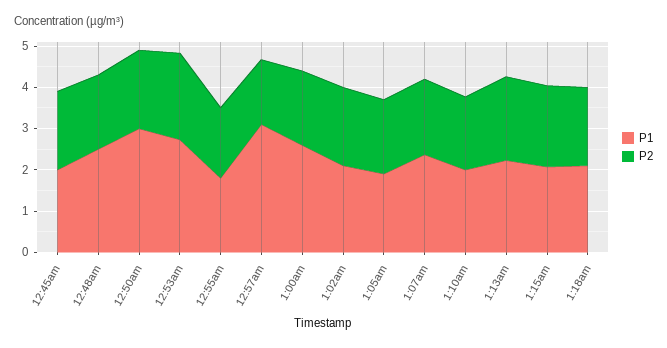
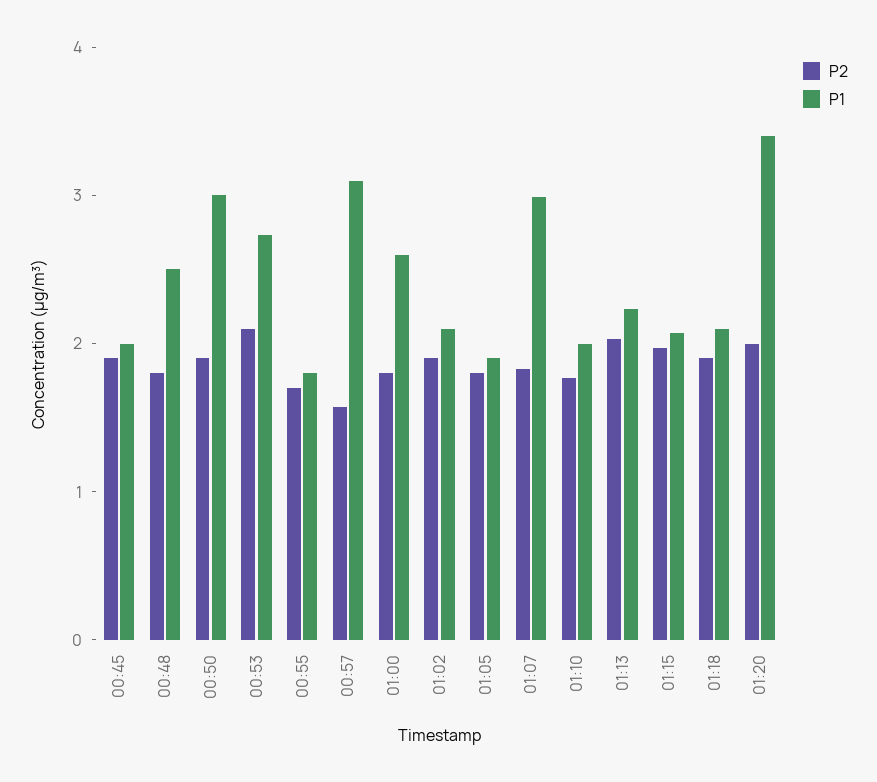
P1, 1:07am: 2.4 -> 3
P2, 01:20: none -> 2
P1, 01:20: none -> 3.4

